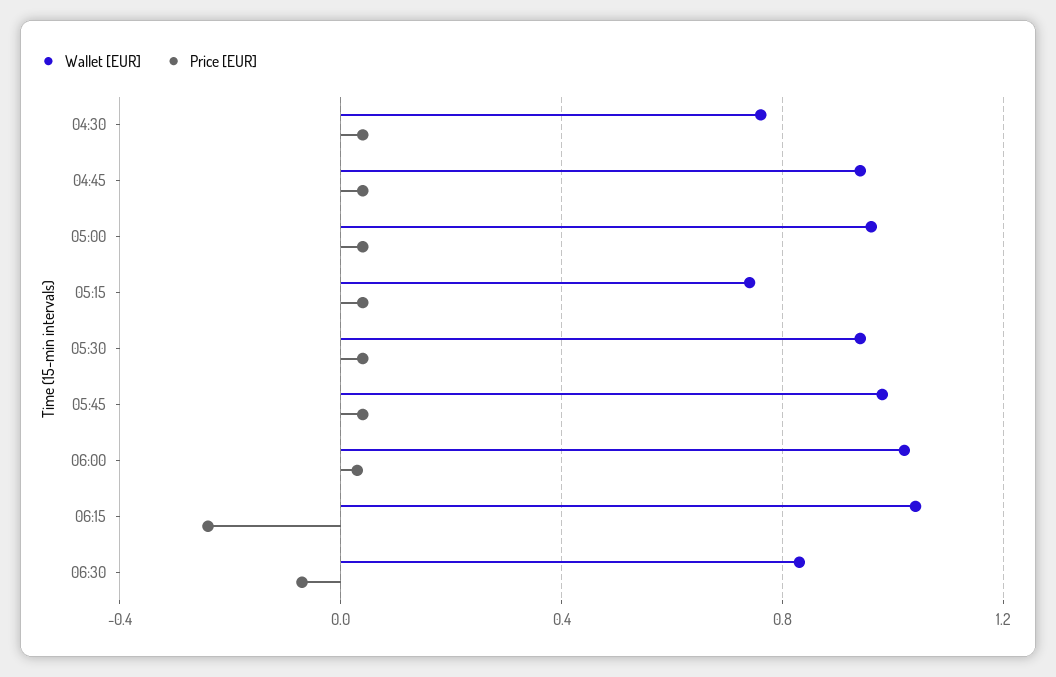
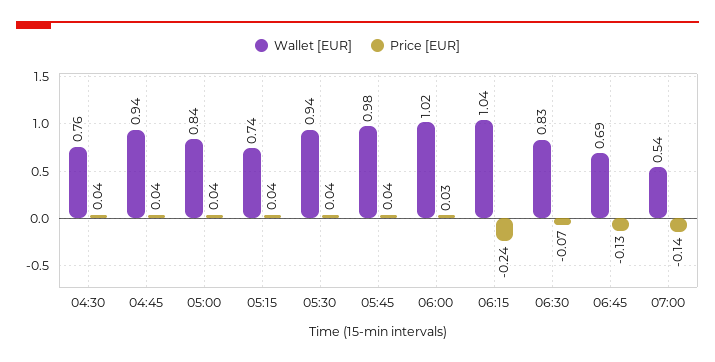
Wallet [EUR], 05:00: 0.95 -> 0.84
Wallet [EUR], 06:45: none -> 0.69
Price [EUR], 06:45: none -> -0.13
Wallet [EUR], 07:00: none -> 0.54
Price [EUR], 07:00: none -> -0.14

